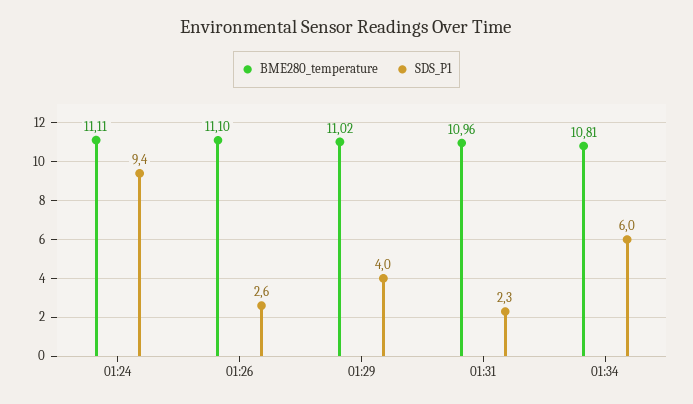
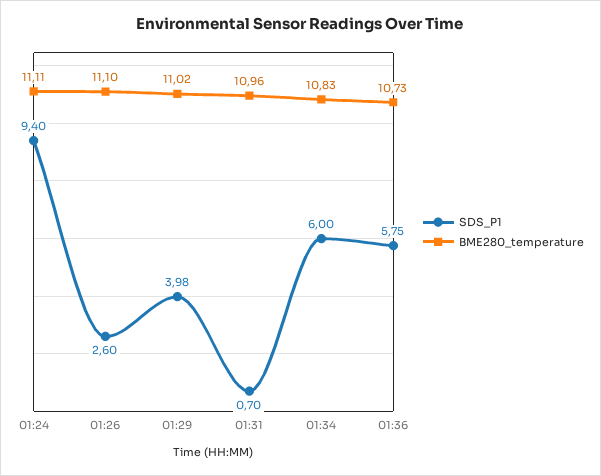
SDS_P1, 01:31: 2.3 -> 0.7
BME280_temperature, 01:34: 10.81 -> 10.83
SDS_P1, 01:36: none -> 5.75
BME280_temperature, 01:36: none -> 10.73

